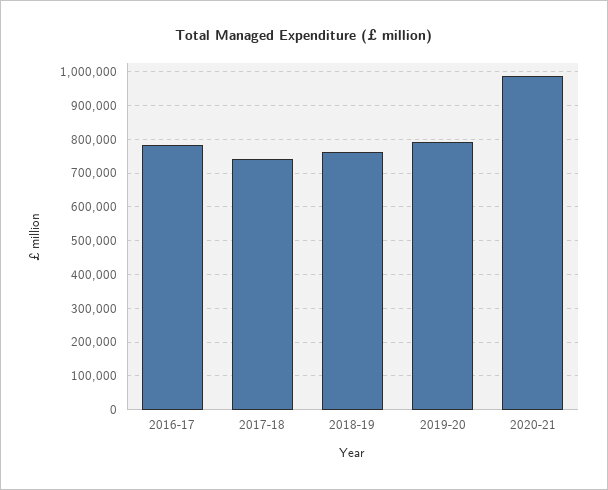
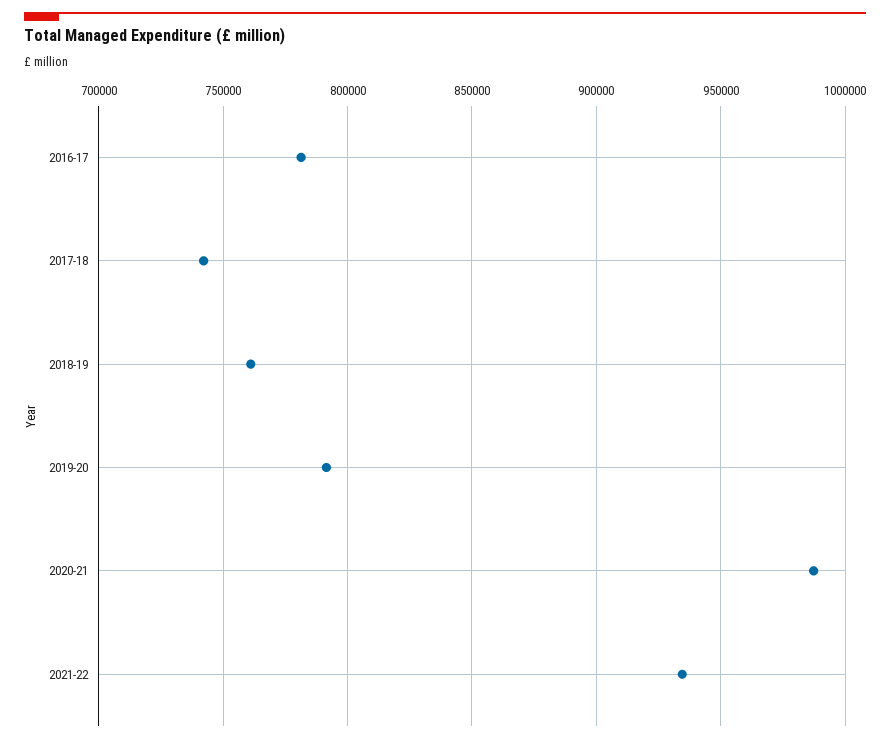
2021-22: none -> 935000

